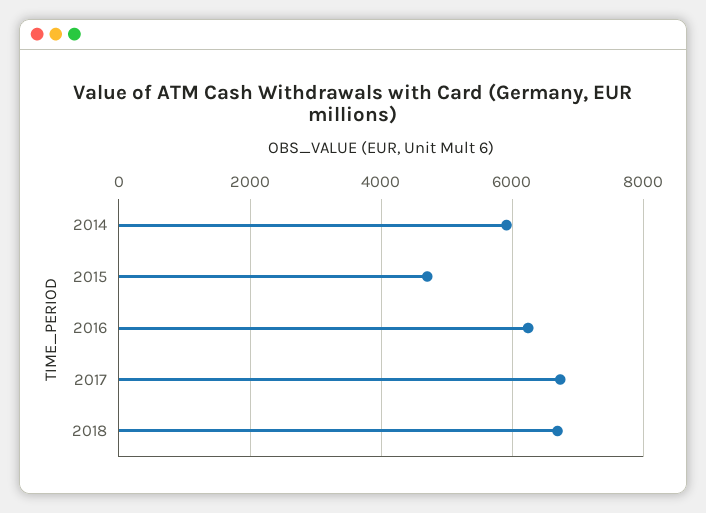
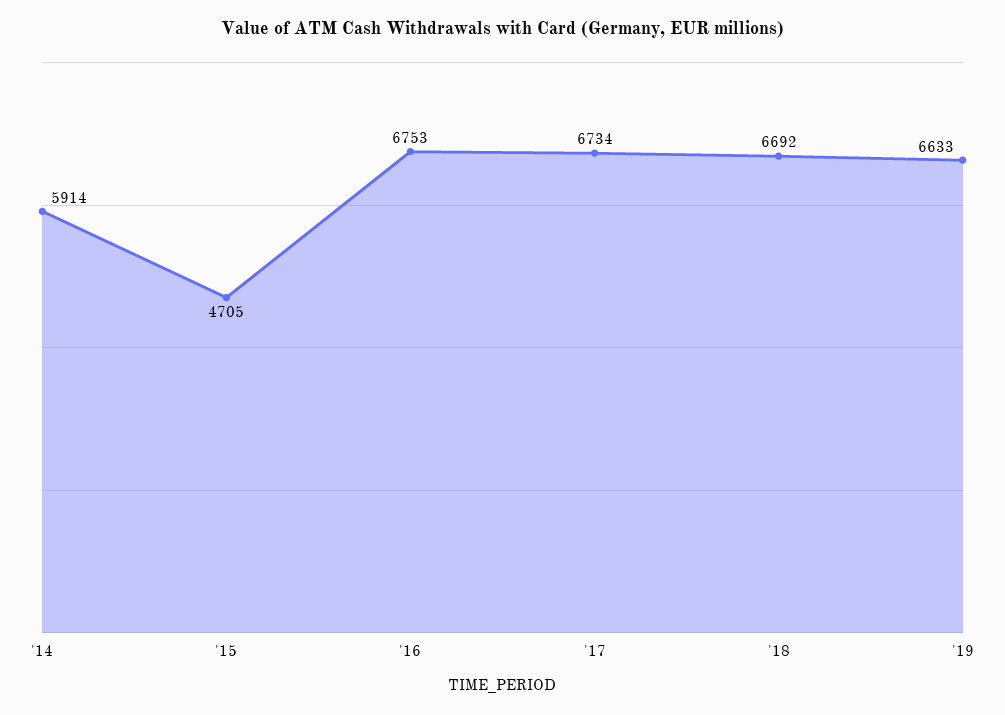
2016: 6200 -> 6753
'19: none -> 6633

